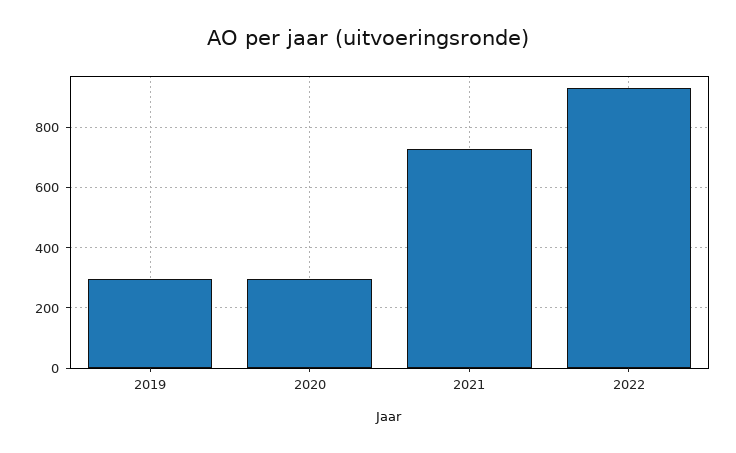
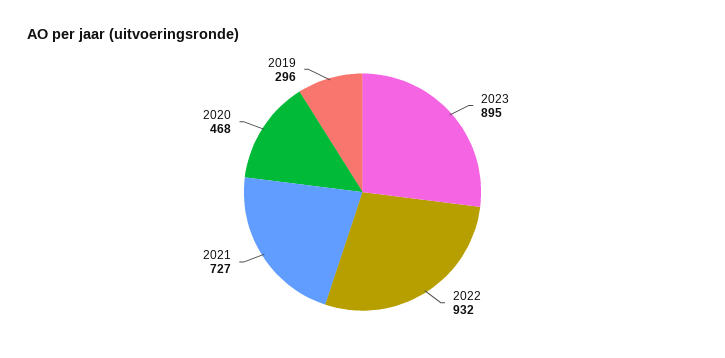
2020: 300 -> 468
2023: none -> 895

